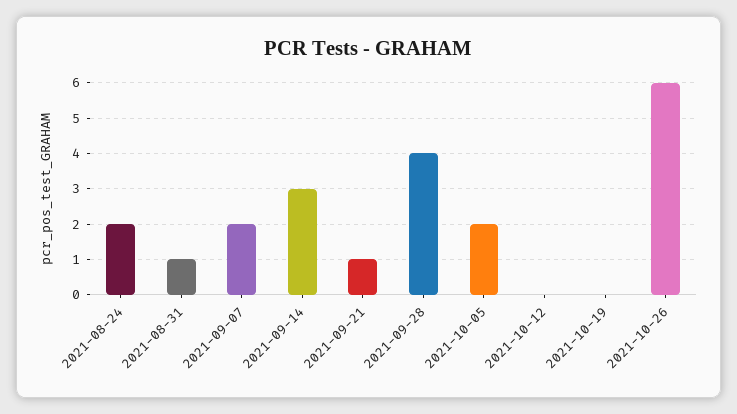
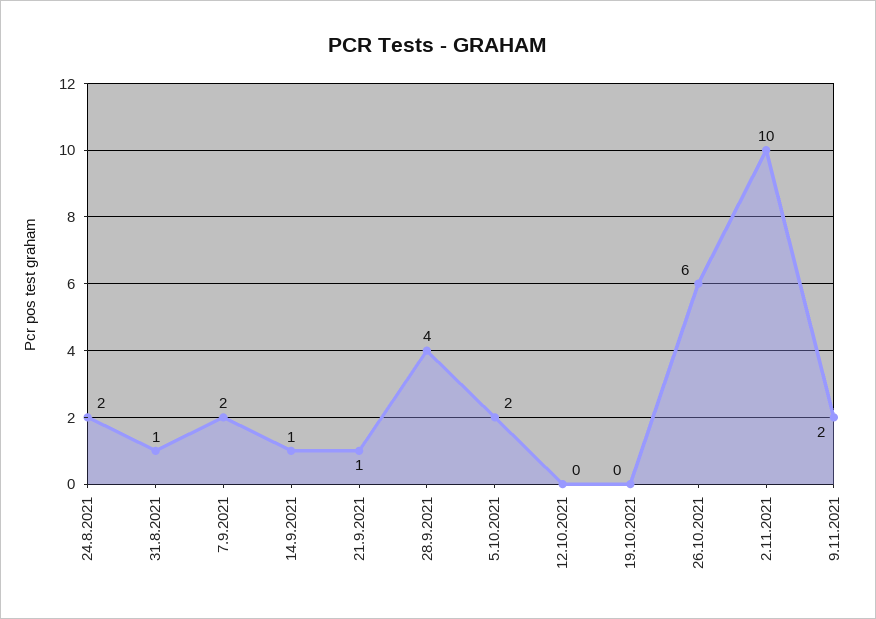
2021-09-14: 3 -> 1
2.11.2021: none -> 10
9.11.2021: none -> 2

